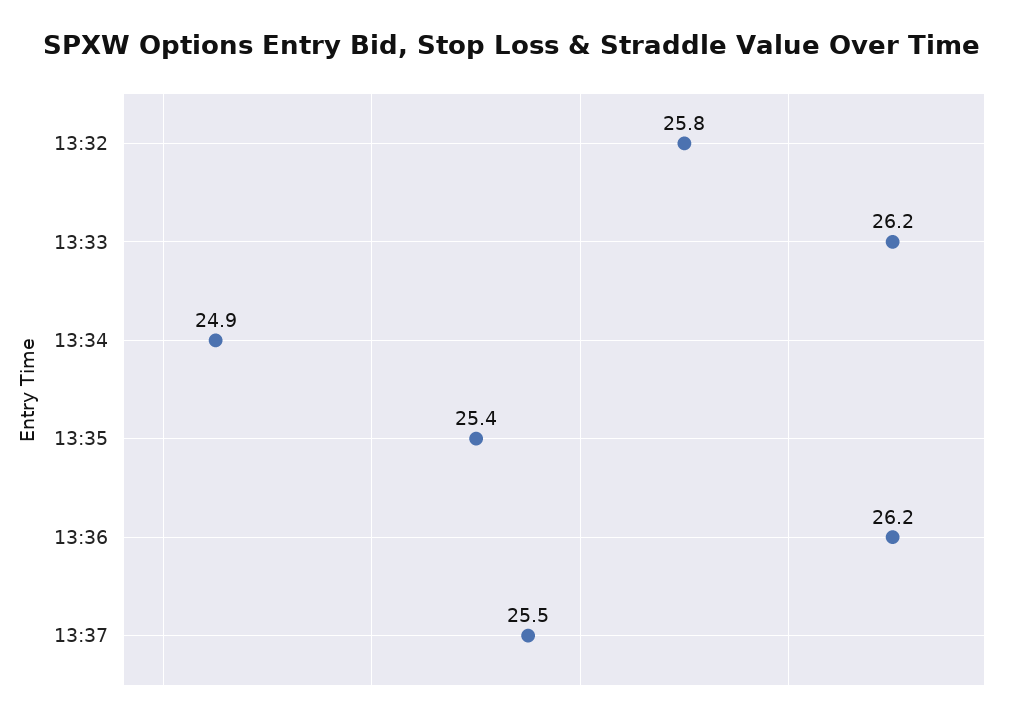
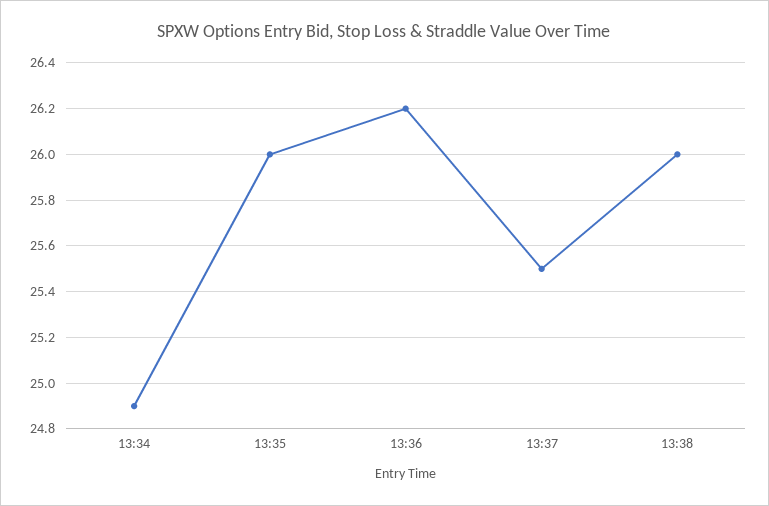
13:32: 25.8 -> none
13:33: 26.2 -> none
13:35: 25.4 -> 26
13:38: none -> 26

